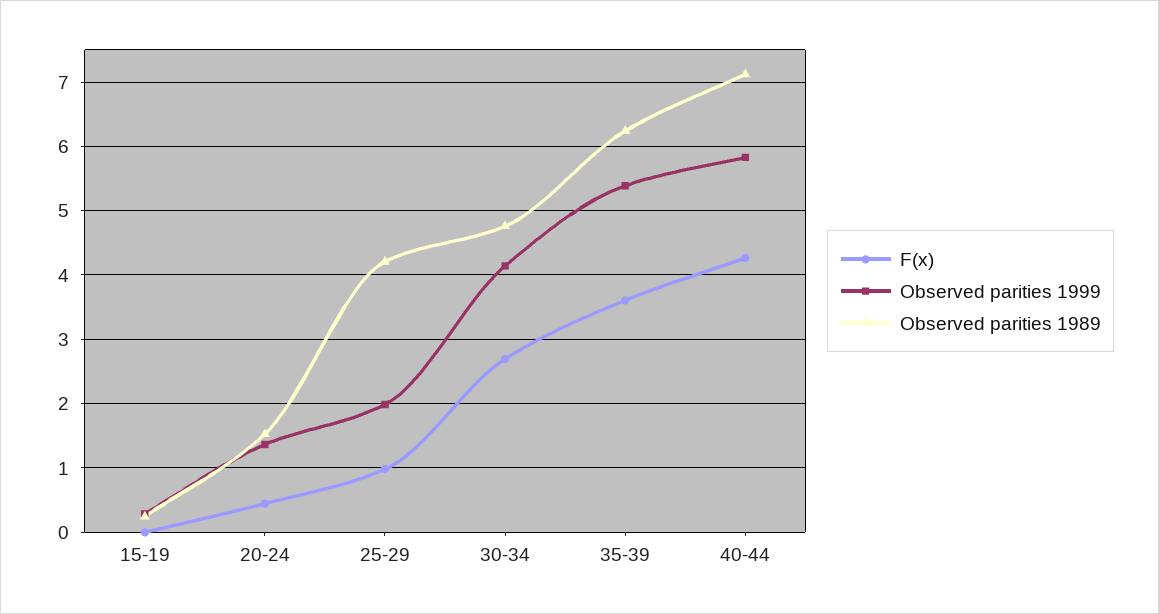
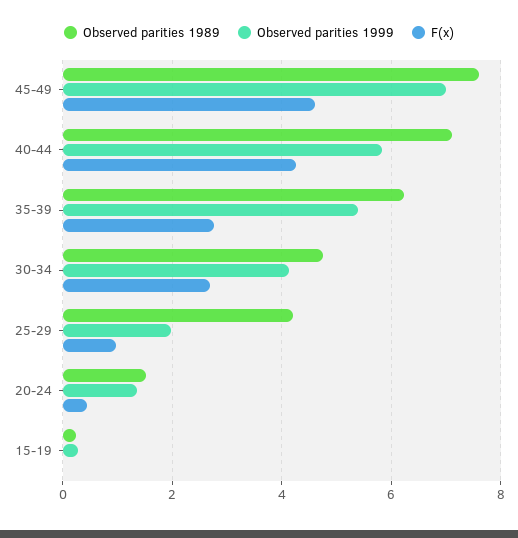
F(x), 35-39: 3.6 -> 2.8
Observed parities 1989, 45-49: none -> 7.6
Observed parities 1999, 45-49: none -> 7
F(x), 45-49: none -> 4.6

